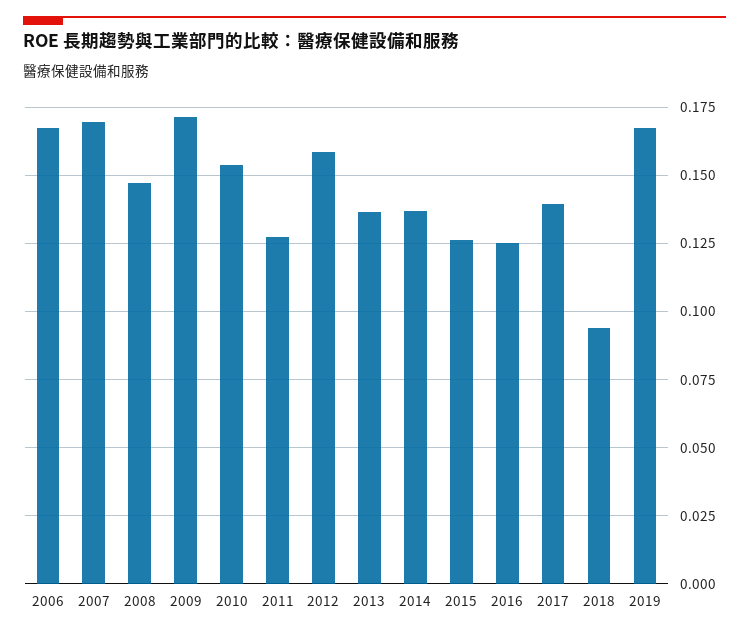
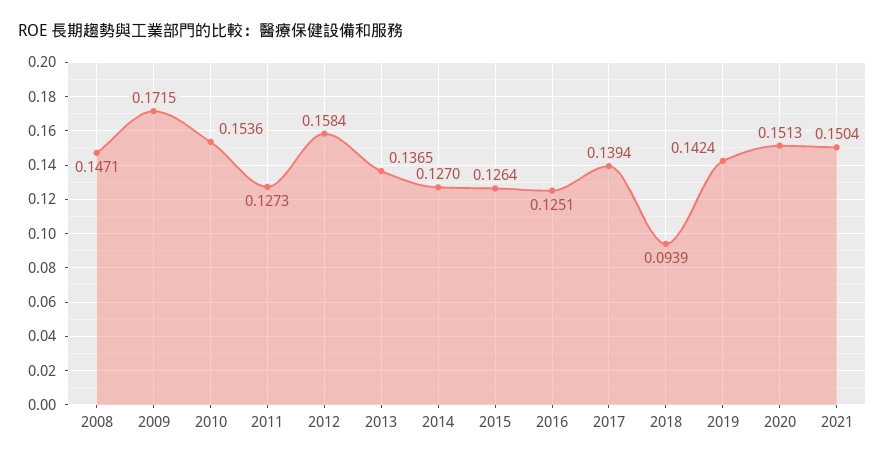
2006: 0.1675 -> none
2007: 0.17 -> none
2014: 0.1375 -> 0.127
2019: 0.1675 -> 0.1424
2020: none -> 0.1513
2021: none -> 0.1504

